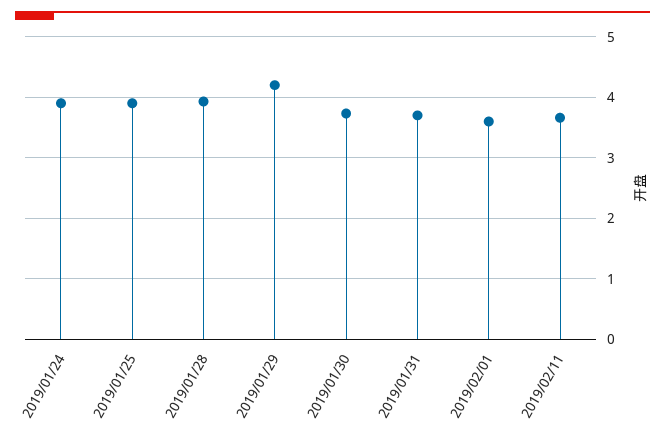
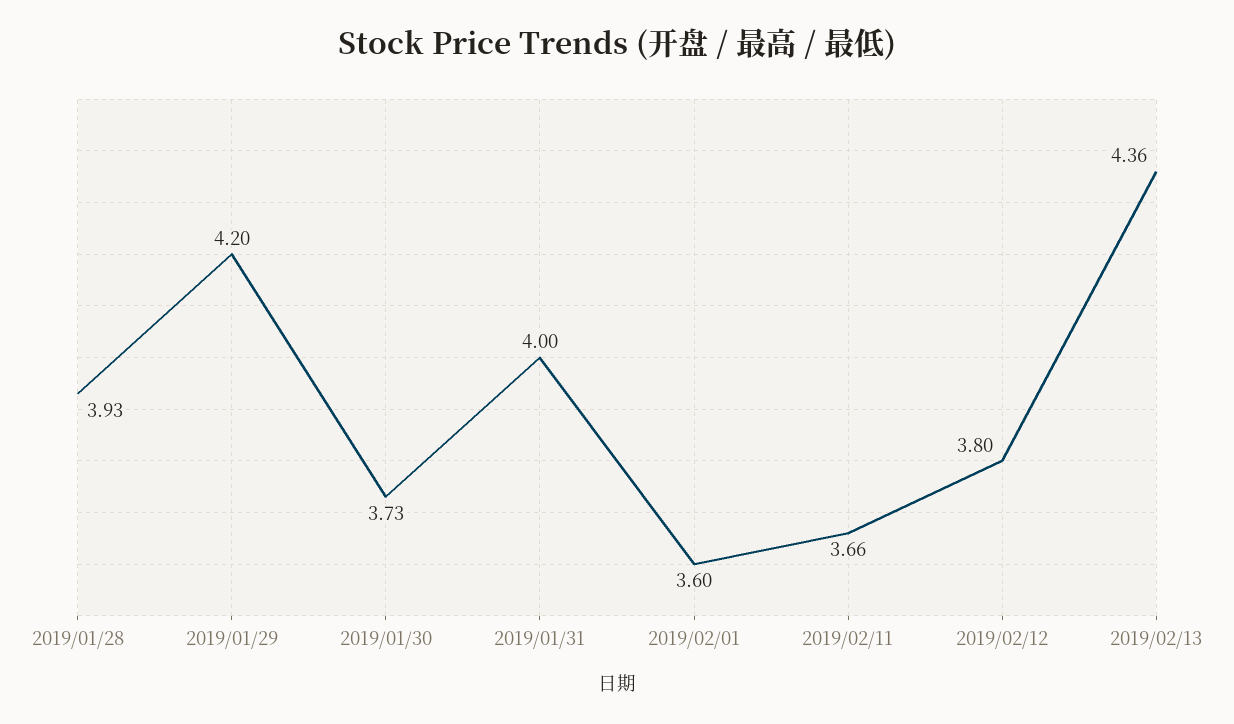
2019/01/24: 3.9 -> none
2019/01/25: 3.9 -> none
2019/01/31: 3.7 -> 4
2019/02/12: none -> 3.8
2019/02/13: none -> 4.36

